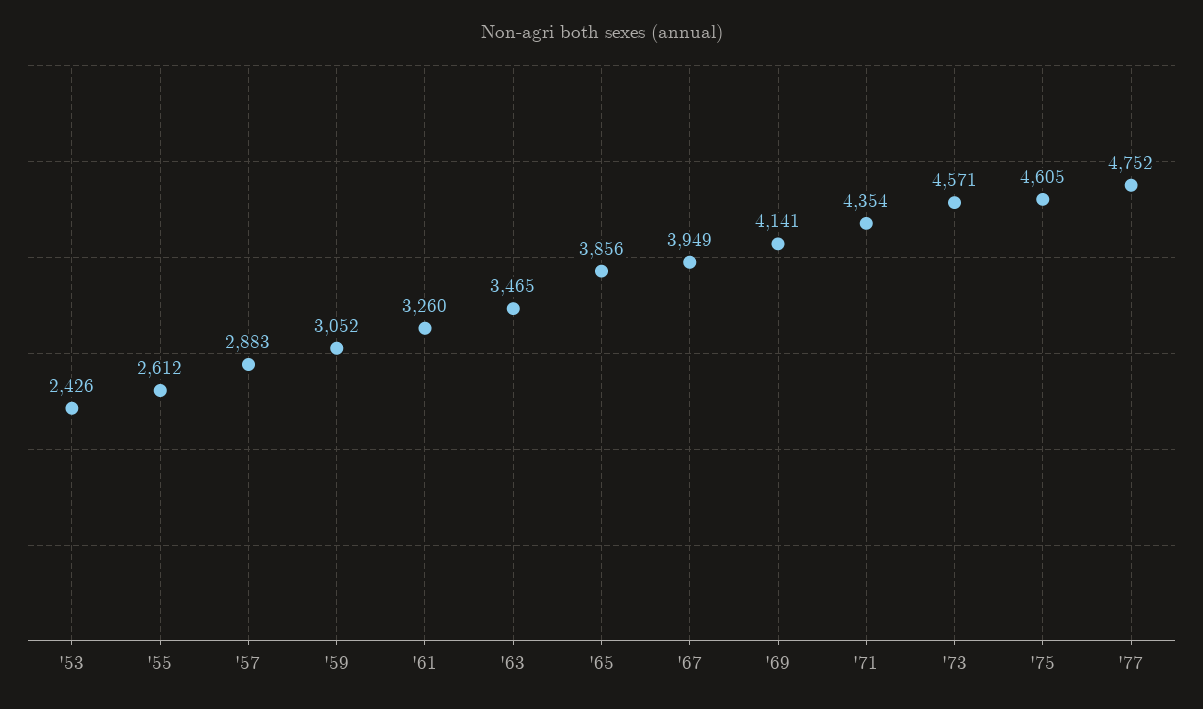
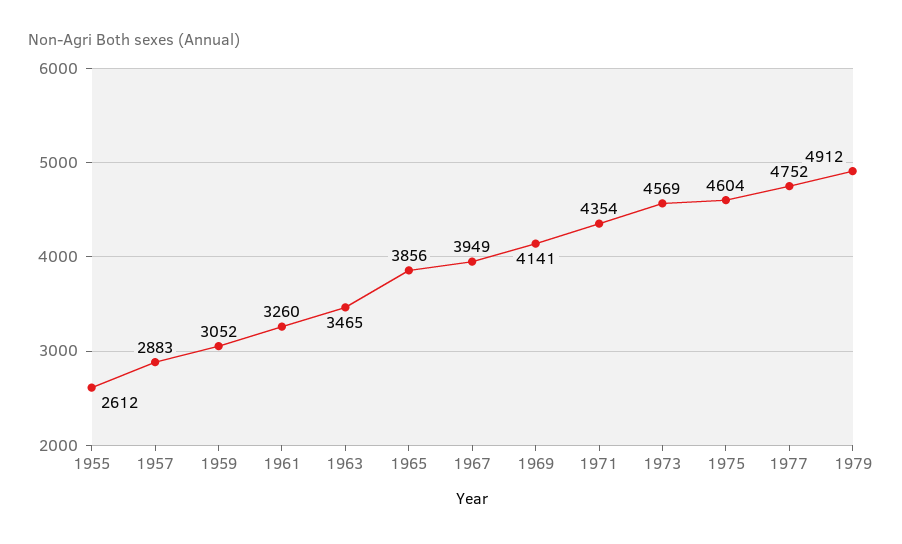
'53: 2426 -> none
'73: 4571 -> 4569
'75: 4605 -> 4604
1979: none -> 4912

